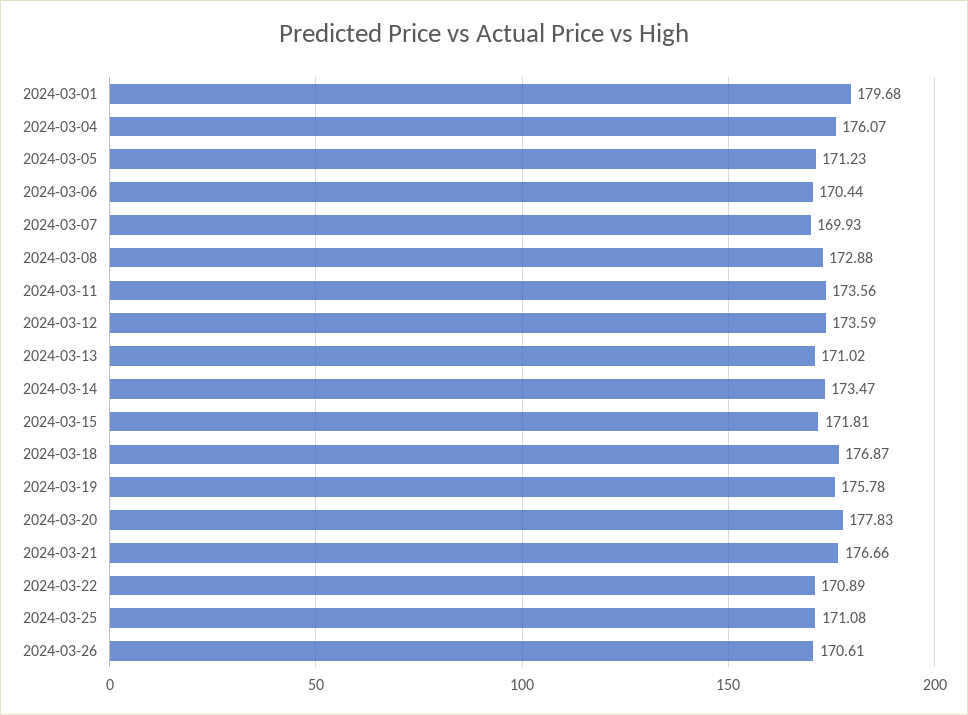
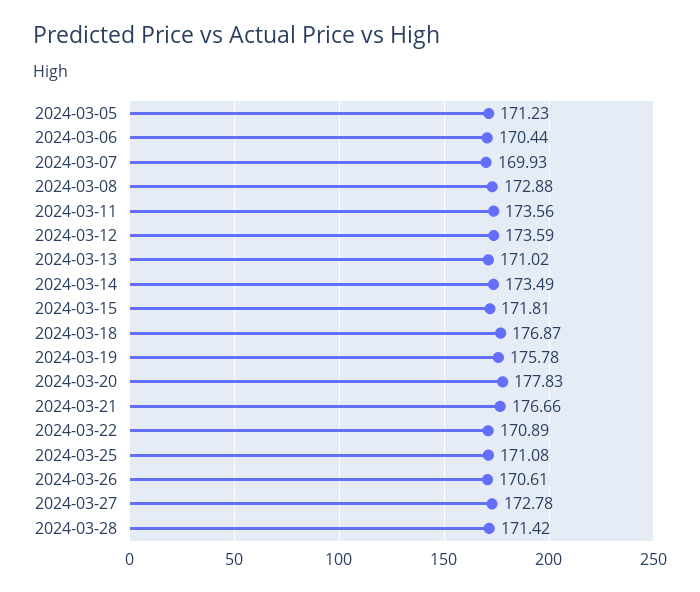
2024-03-01: 179.68 -> none
2024-03-04: 176.07 -> none
2024-03-14: 173.47 -> 173.49
2024-03-27: none -> 172.78
2024-03-28: none -> 171.42

